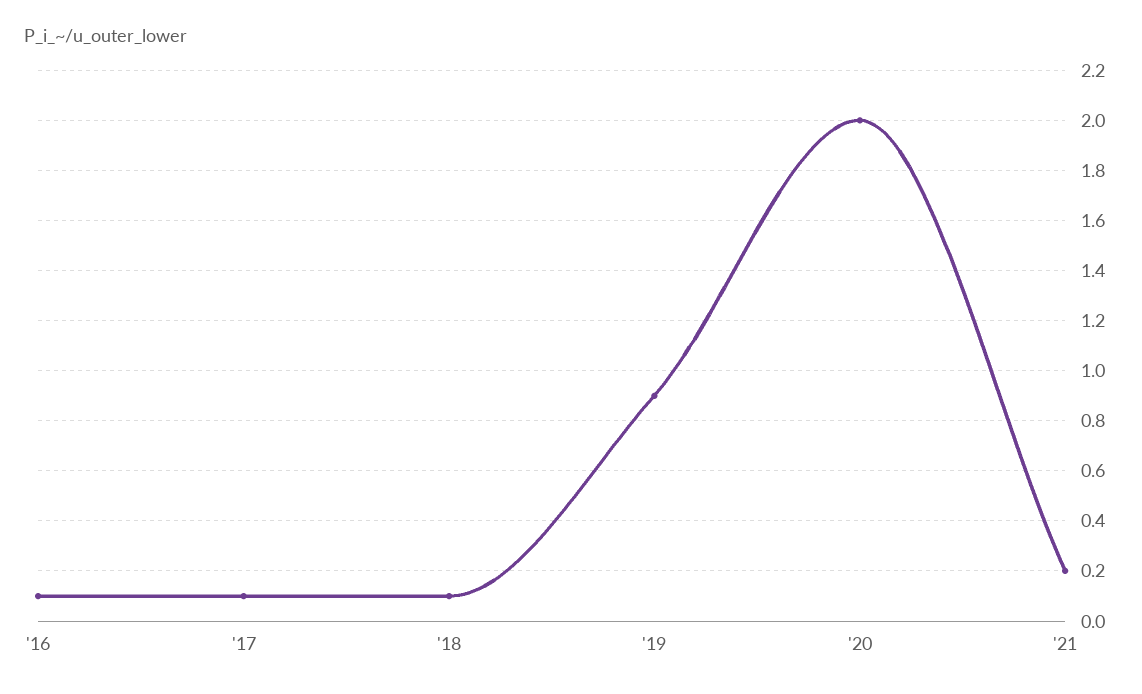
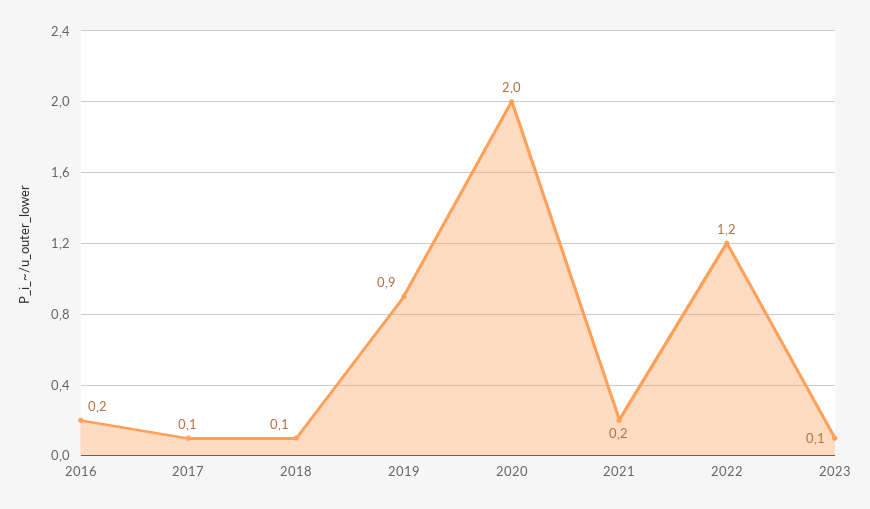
'16: 0.1 -> 0.2
2022: none -> 1.2
2023: none -> 0.1

